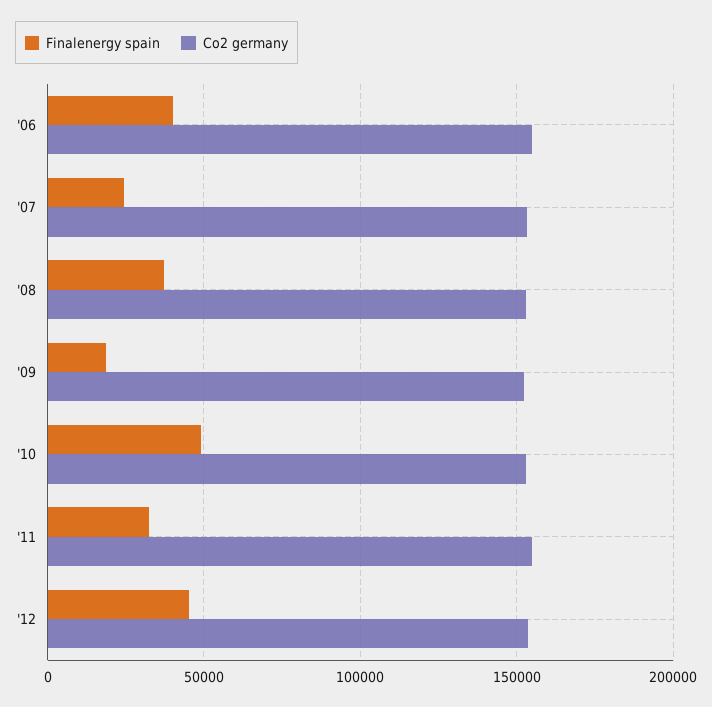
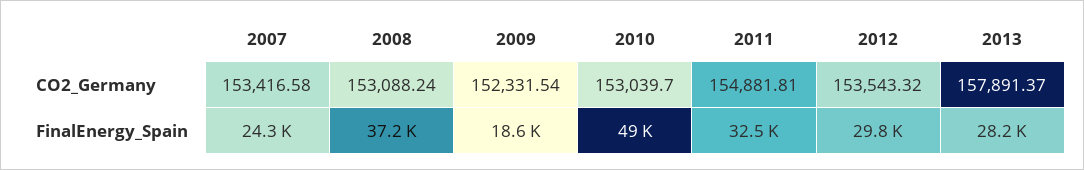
Finalenergy spain, '06: 40000 -> none
Co2 germany, '06: 155000 -> none
Finalenergy spain, '12: 45000 -> 29800
Co2 germany, 2013: none -> 157891.37
Finalenergy spain, 2013: none -> 28200

